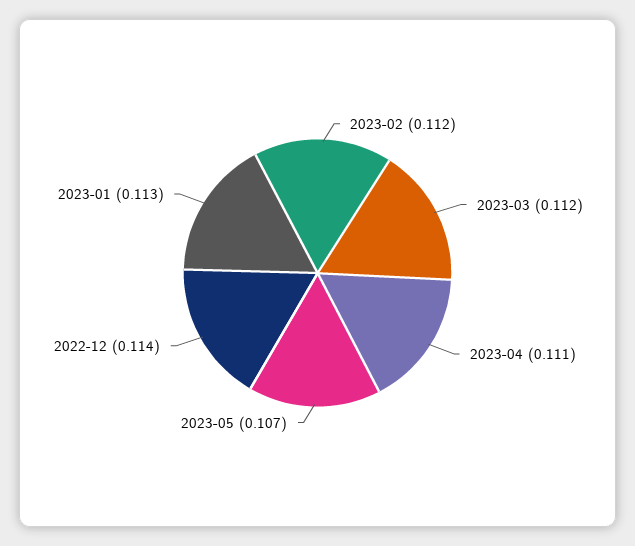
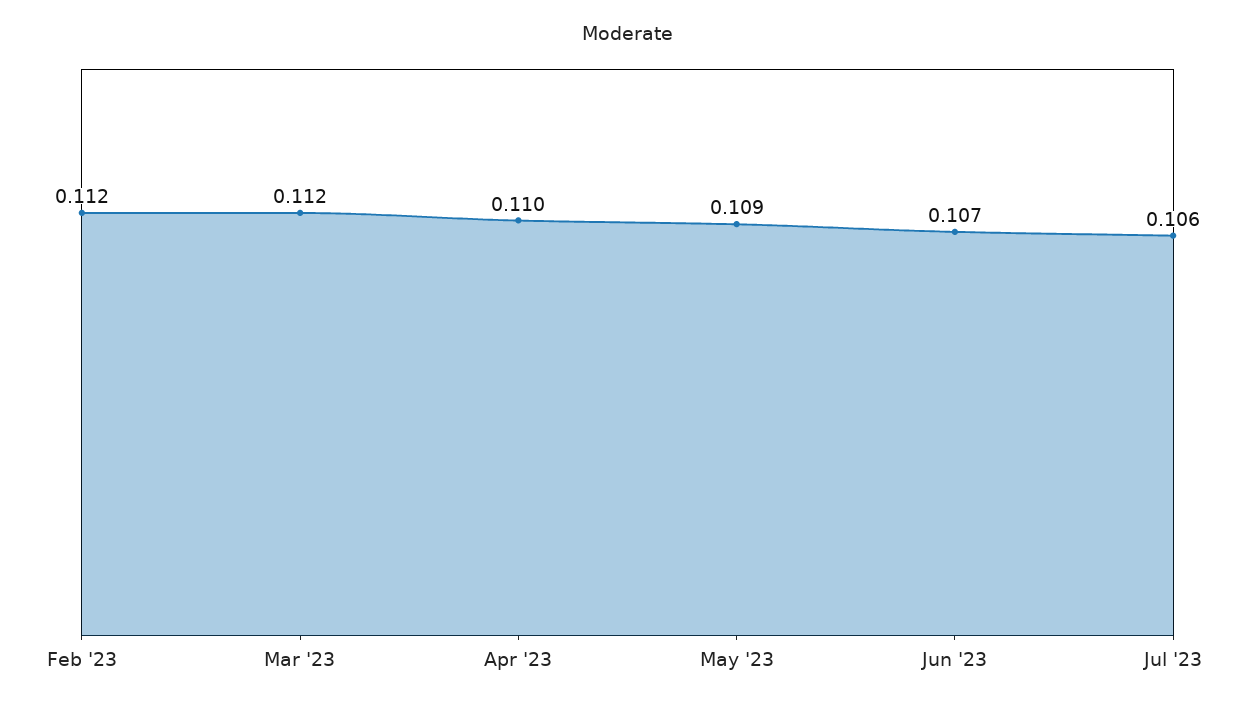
2023-04: 0.111 -> 0.11
2023-05: 0.107 -> 0.109
2022-12: 0.114 -> none
2023-01: 0.113 -> none
Jun '23: none -> 0.107
Jul '23: none -> 0.106

